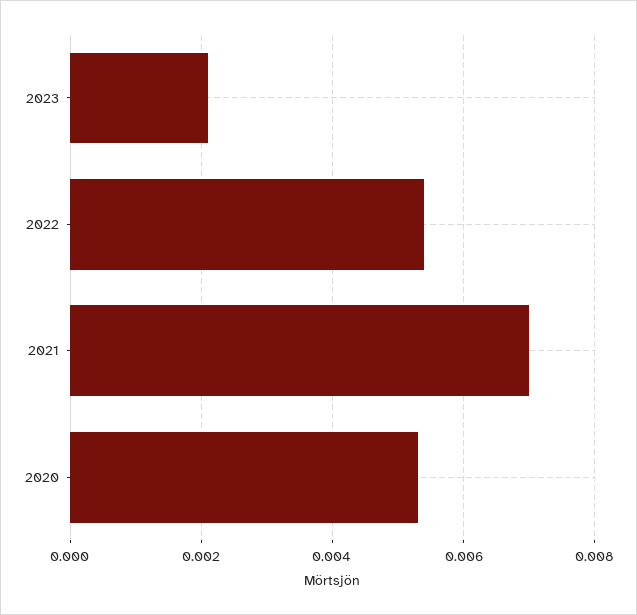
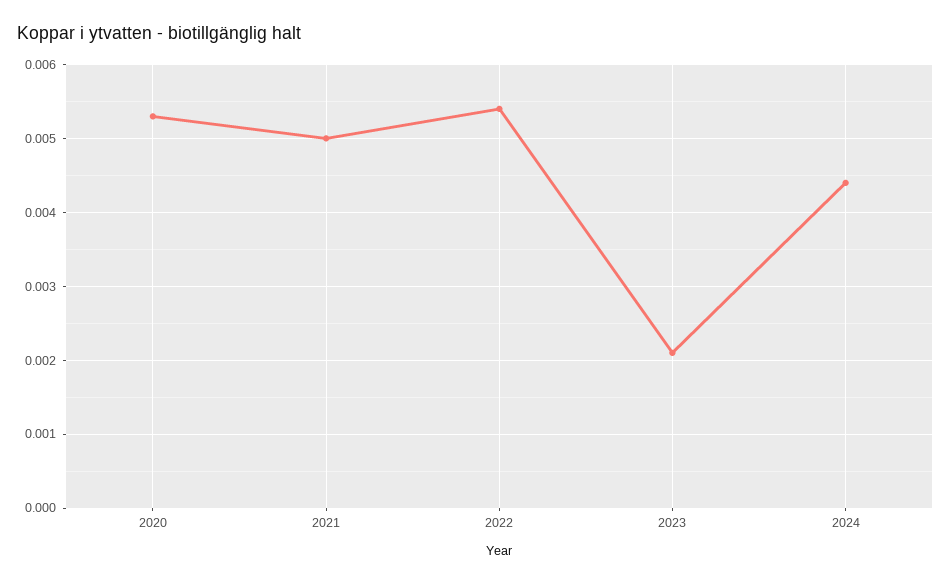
2021: 0.007 -> 0.005
2024: none -> 0.0044

